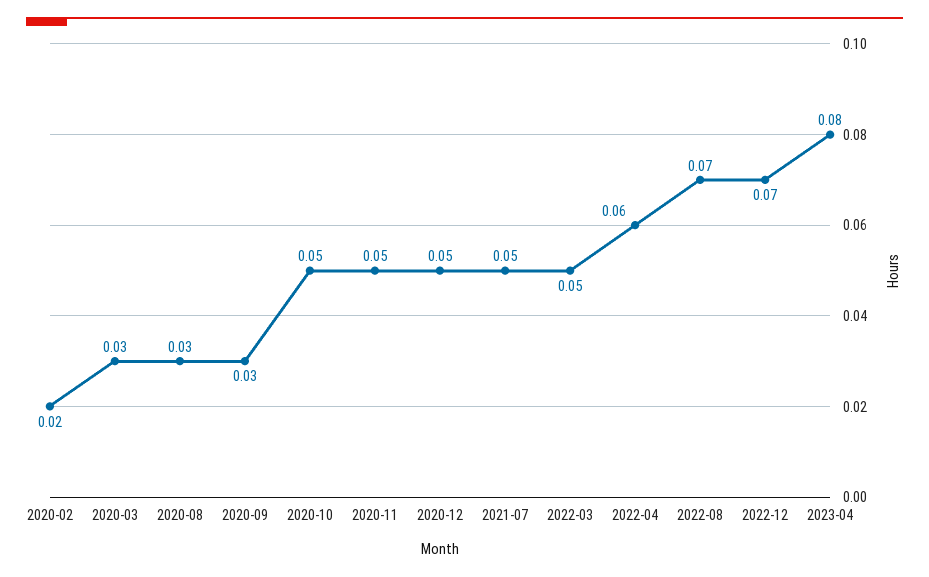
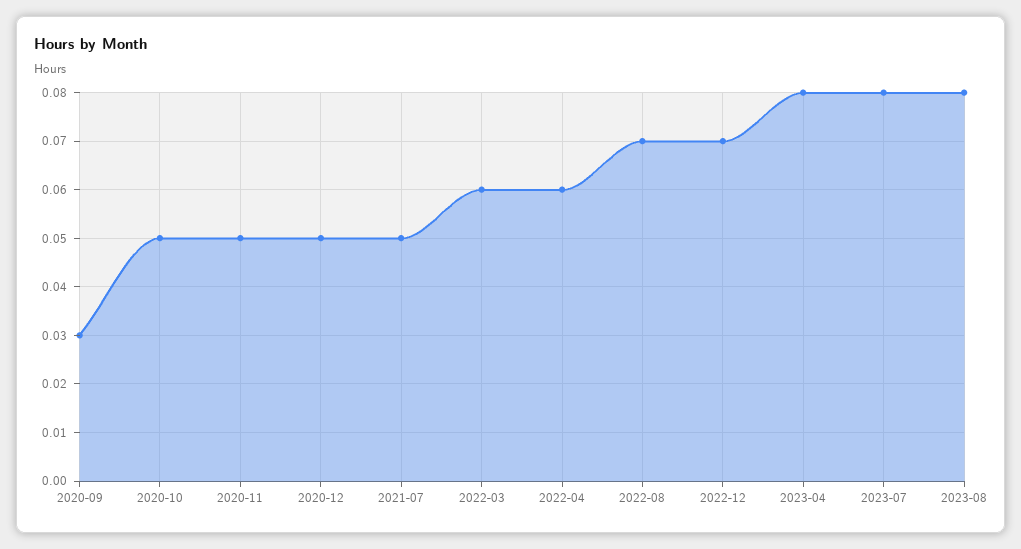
2020-02: 0.02 -> none
2020-03: 0.03 -> none
2020-08: 0.03 -> none
2022-03: 0.05 -> 0.06
2023-07: none -> 0.08
2023-08: none -> 0.08

